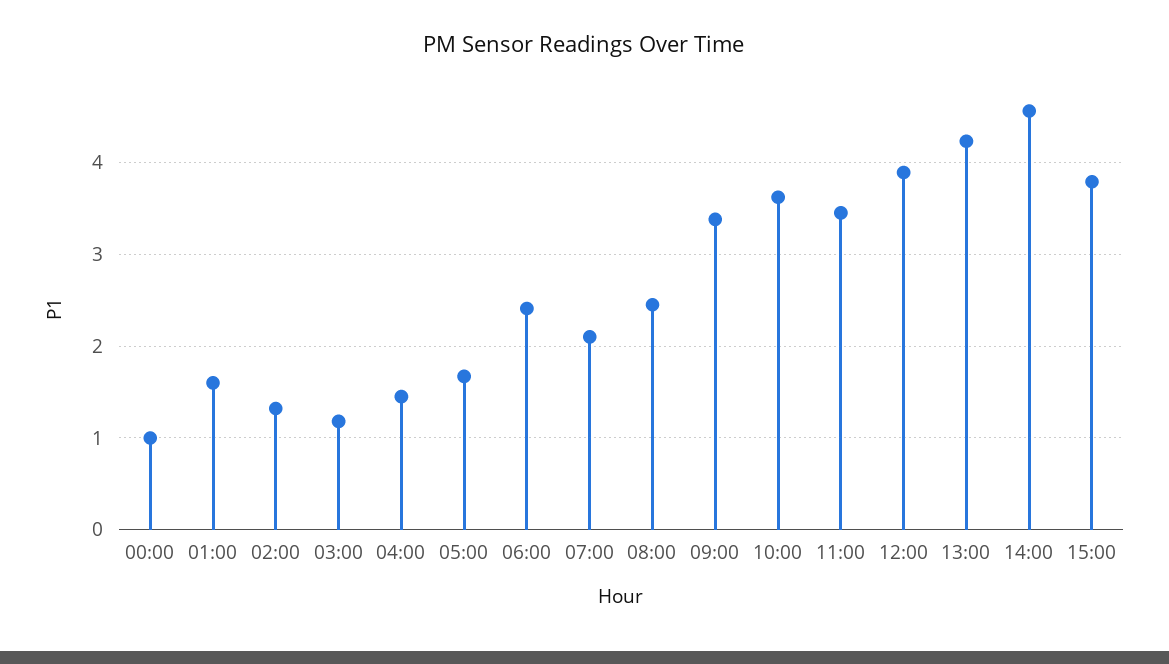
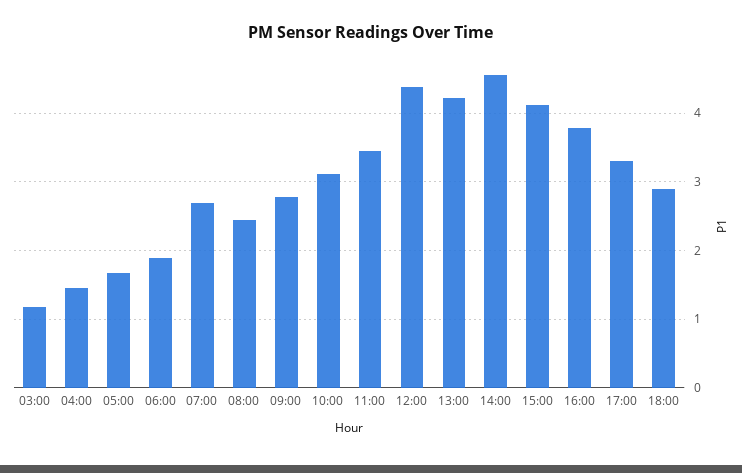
00:00: 1 -> none
01:00: 1.6 -> none
02:00: 1.3 -> none
06:00: 2.4 -> 1.9
07:00: 2.1 -> 2.7
09:00: 3.4 -> 2.8
10:00: 3.6 -> 3.1
12:00: 3.9 -> 4.4
15:00: 3.8 -> 4.1
16:00: none -> 3.8
17:00: none -> 3.3
18:00: none -> 2.9

